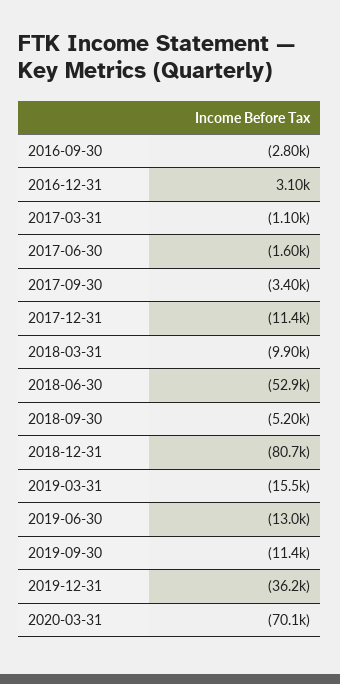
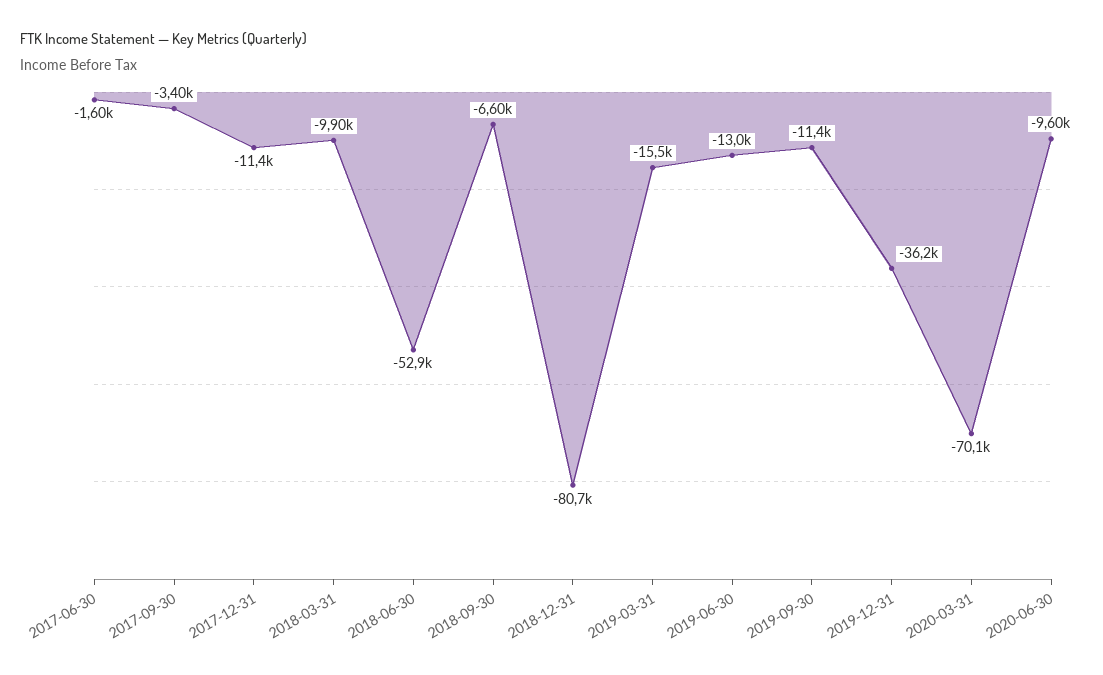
2016-09-30: -2800 -> none
2016-12-31: 3100 -> none
2017-03-31: -1100 -> none
2018-09-30: -5200 -> -6600
2020-06-30: none -> -9600

